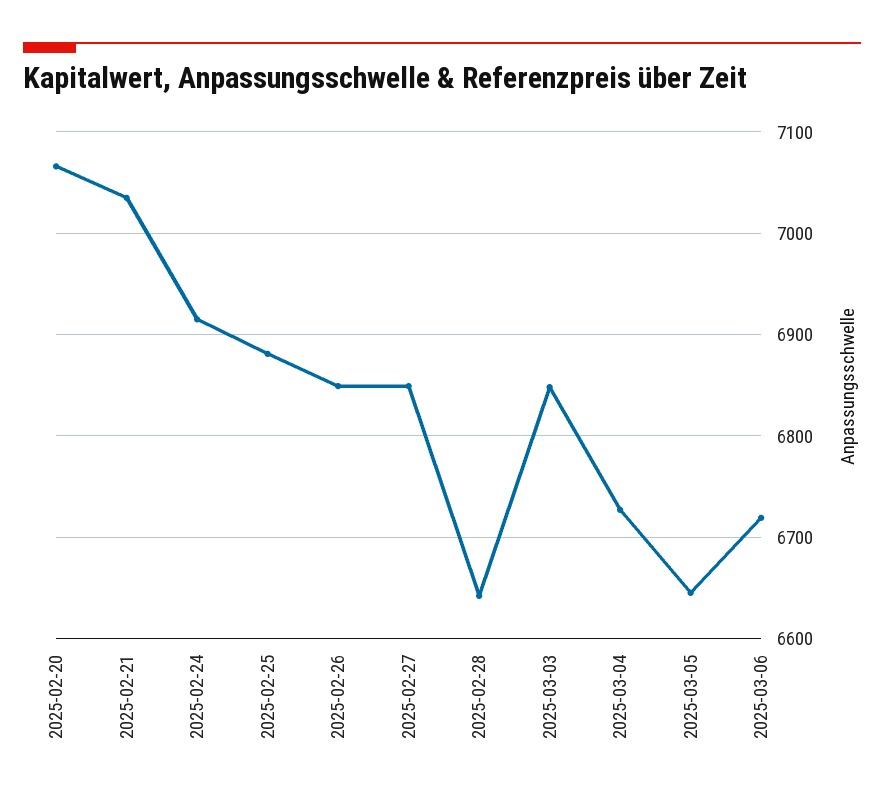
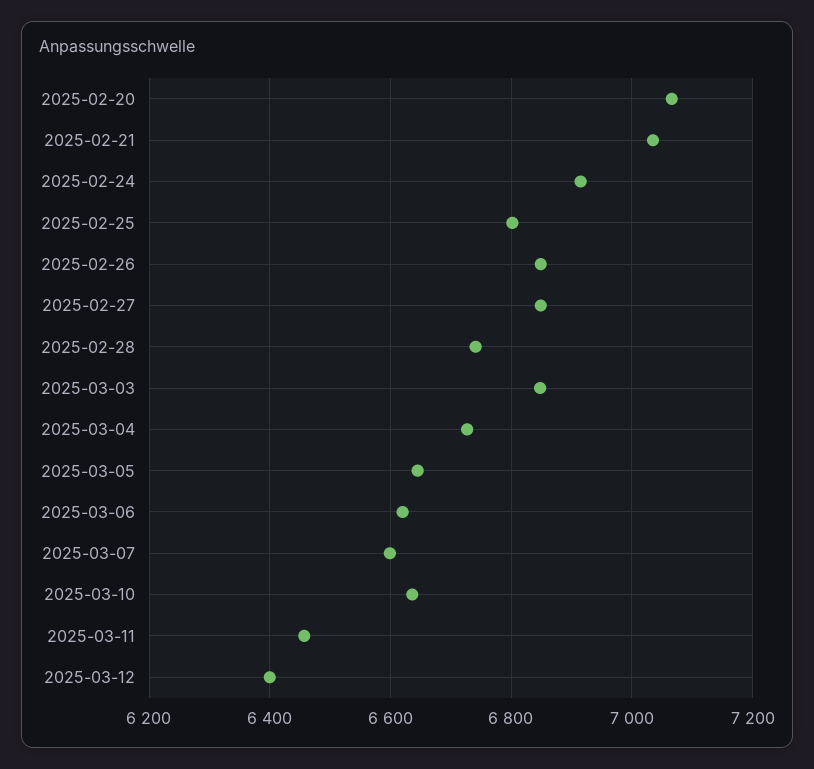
2025-02-25: 6880 -> 6800
2025-02-28: 6640 -> 6740
2025-03-06: 6720 -> 6620
2025-03-07: none -> 6600
2025-03-10: none -> 6640
2025-03-11: none -> 6460
2025-03-12: none -> 6400

